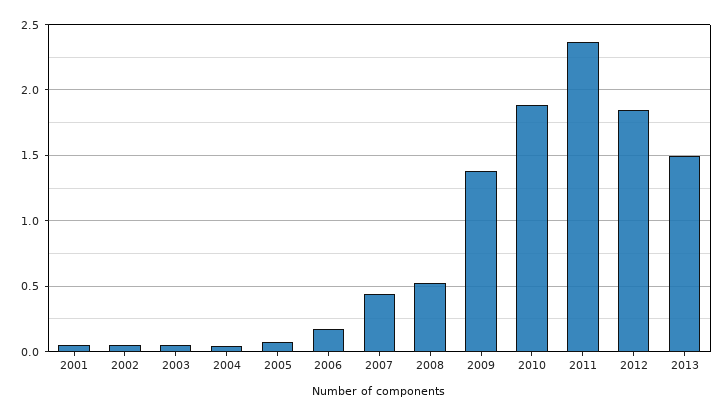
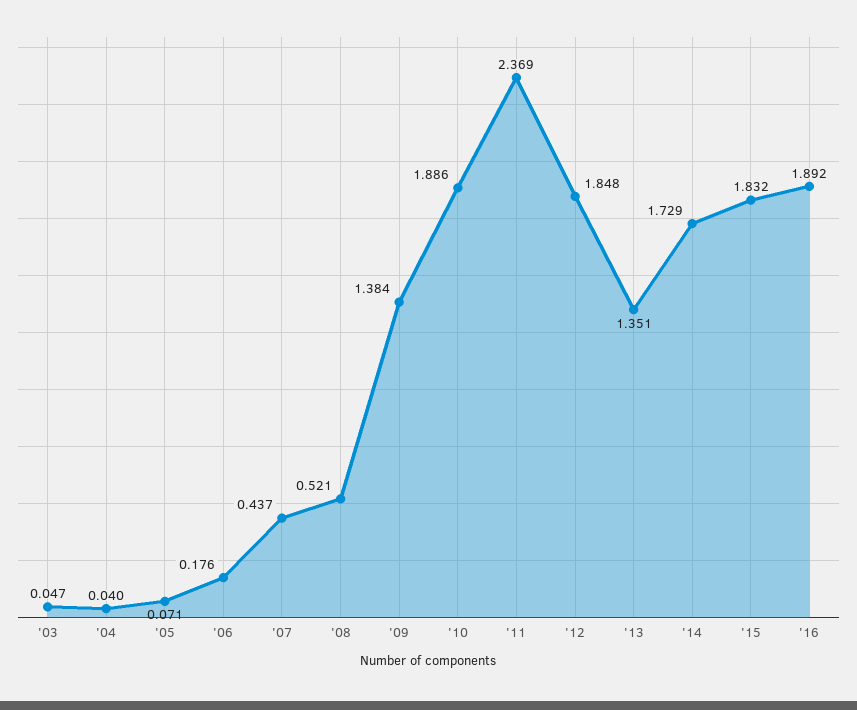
2001: 0.05 -> none
2002: 0.05 -> none
2013: 1.5 -> 1.351
'14: none -> 1.729
'15: none -> 1.832
'16: none -> 1.892

